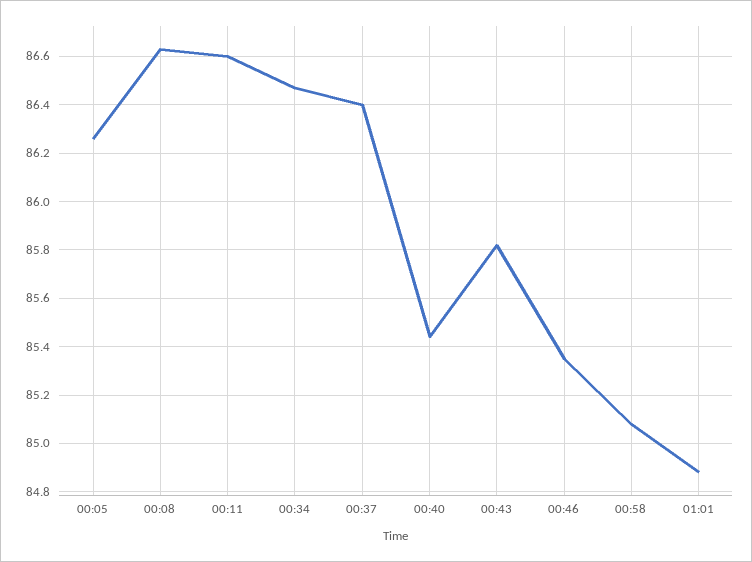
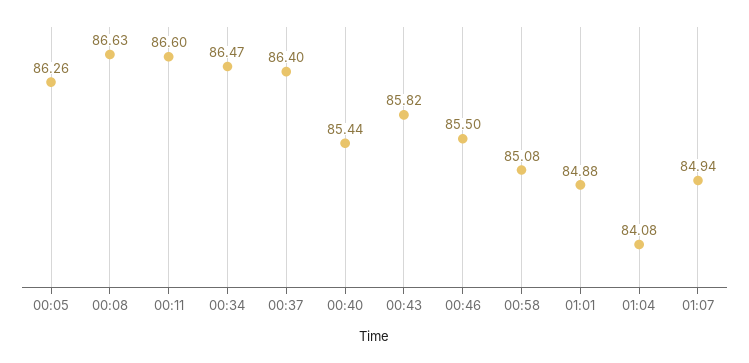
00:46: 85.35 -> 85.5
01:04: none -> 84.08
01:07: none -> 84.94

